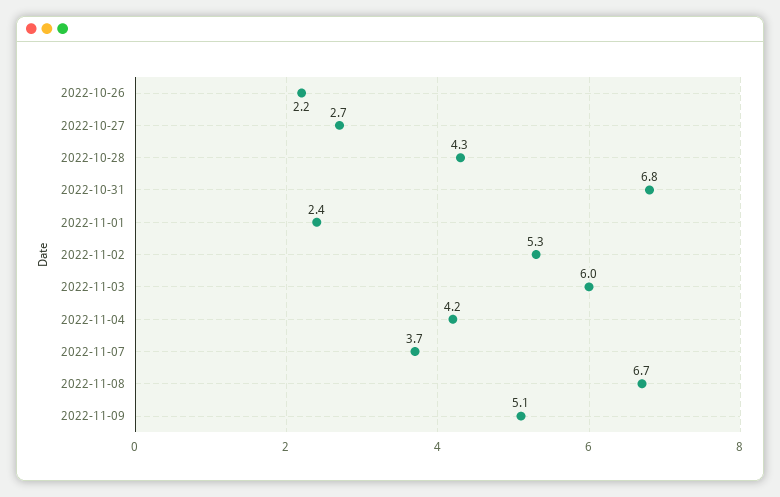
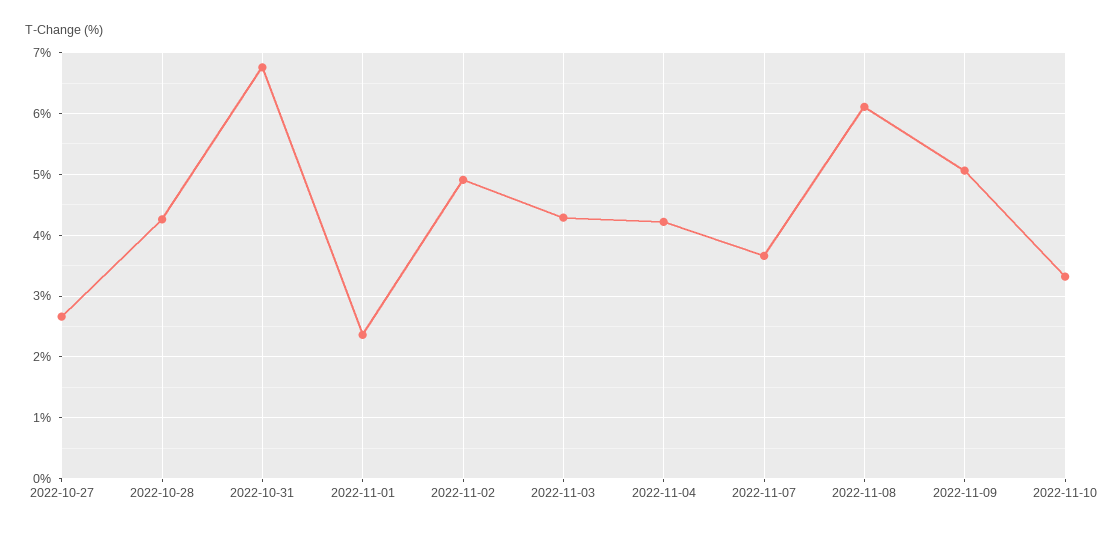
2022-10-26: 2.2 -> none
2022-11-02: 5.3 -> 4.9
2022-11-03: 6 -> 4.3
2022-11-08: 6.7 -> 6.1
2022-11-10: none -> 3.3

